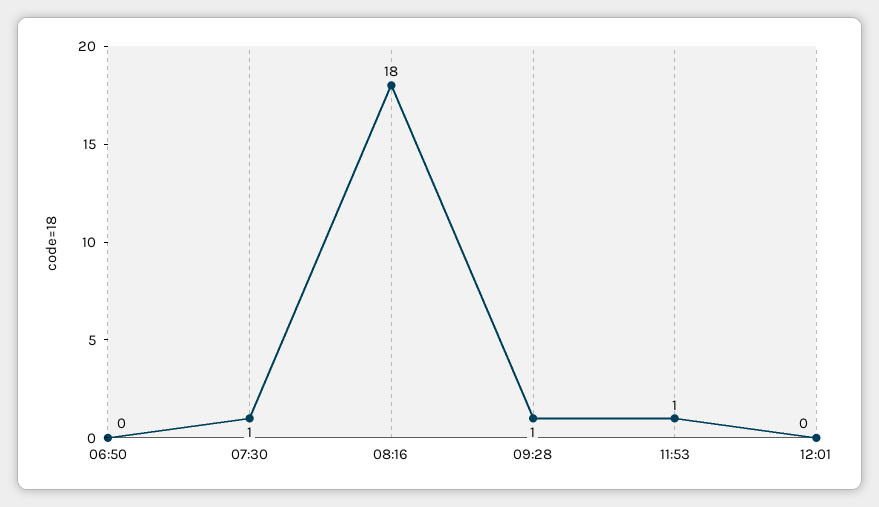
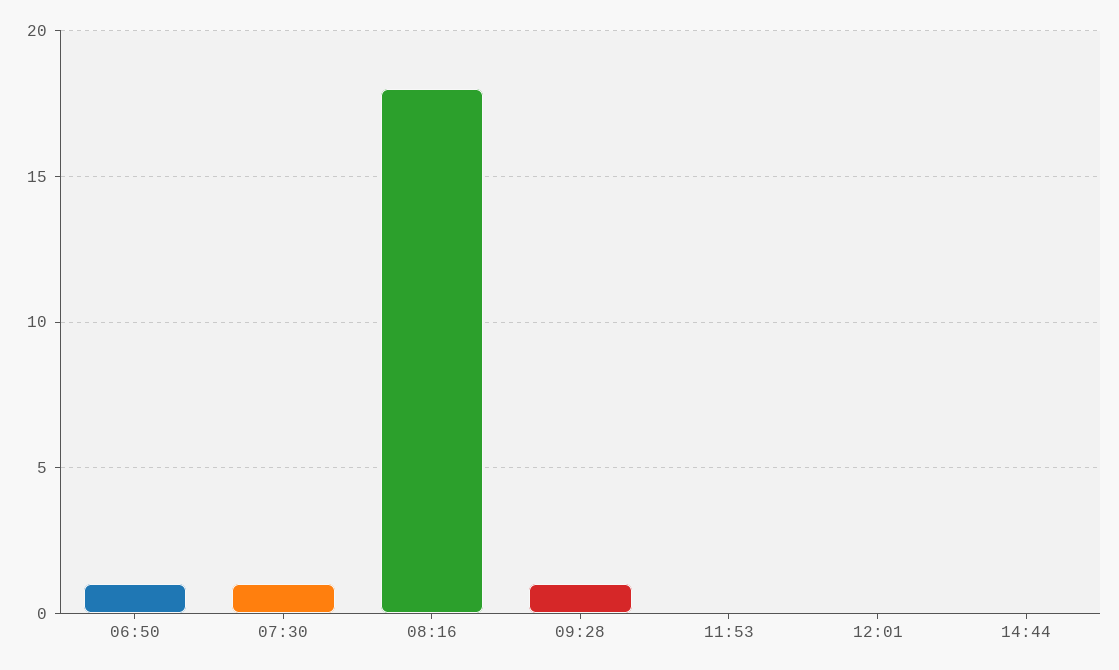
06:50: 0 -> 1
11:53: 1 -> 0
14:44: none -> 0

